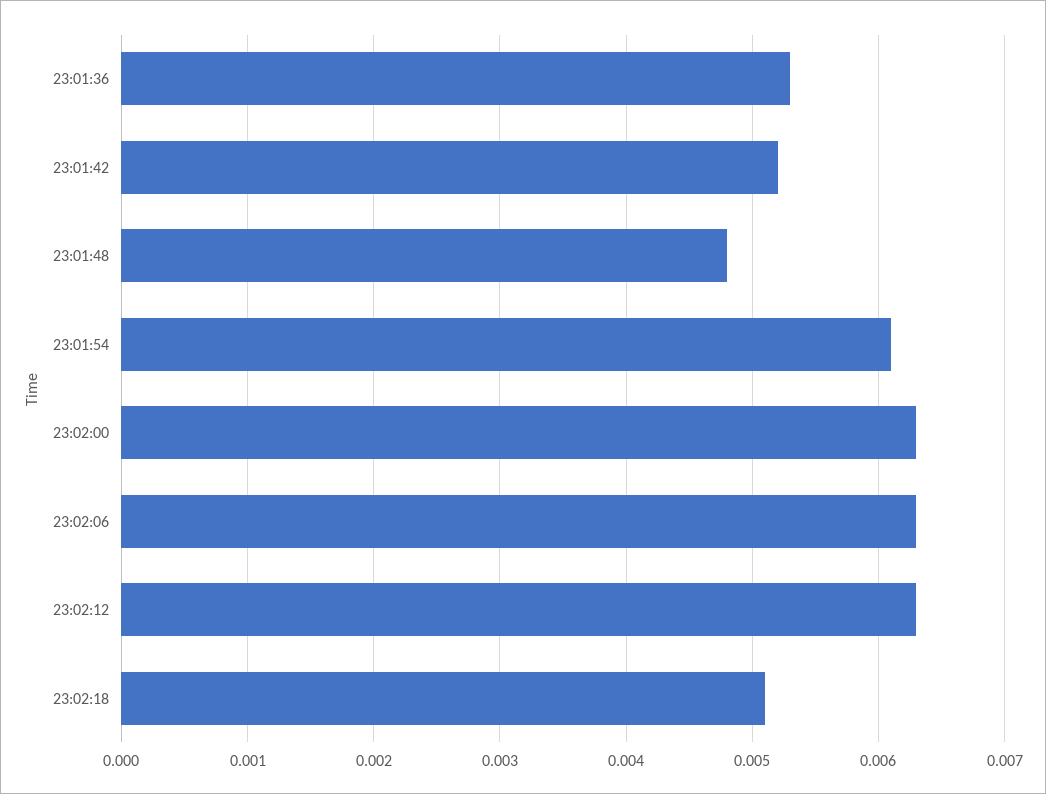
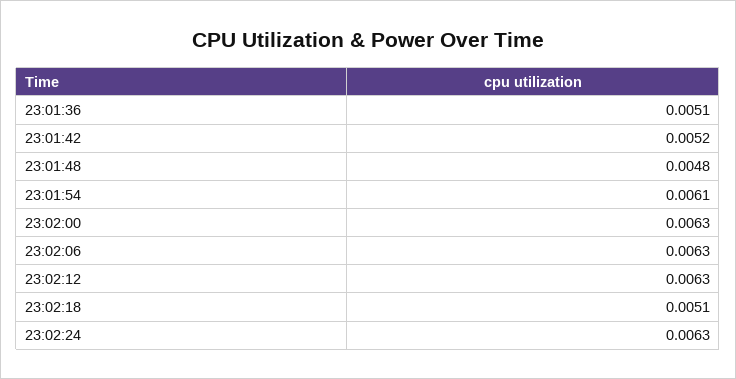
23:01:36: 0.0053 -> 0.0051
23:02:24: none -> 0.0063

